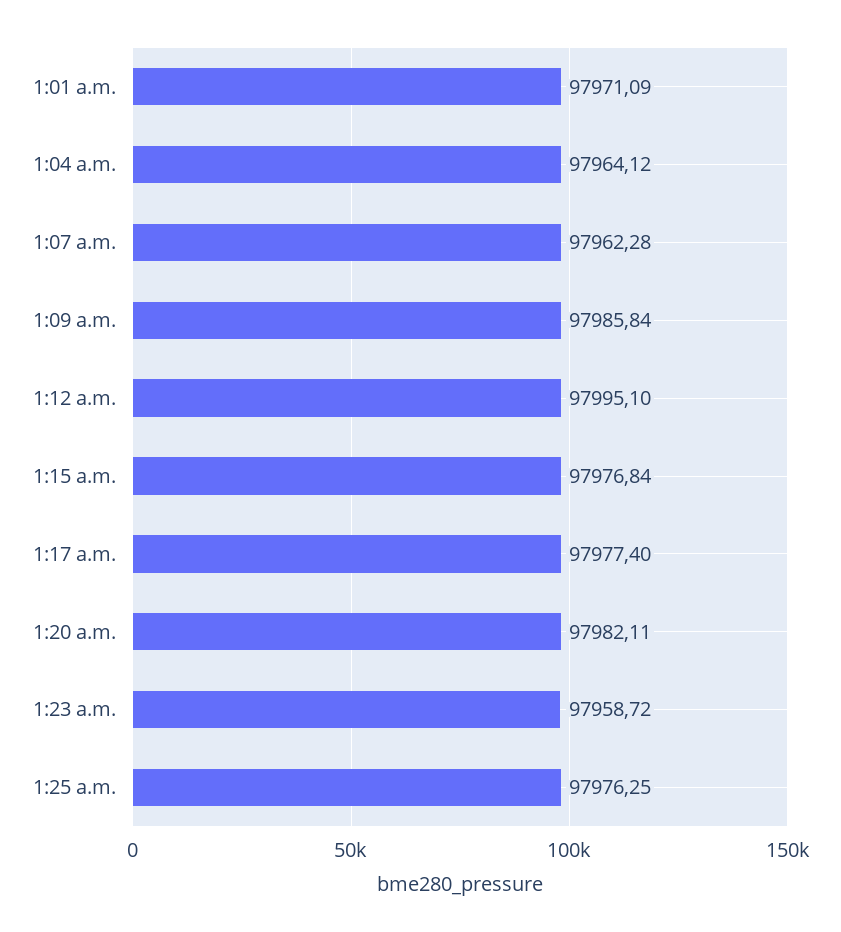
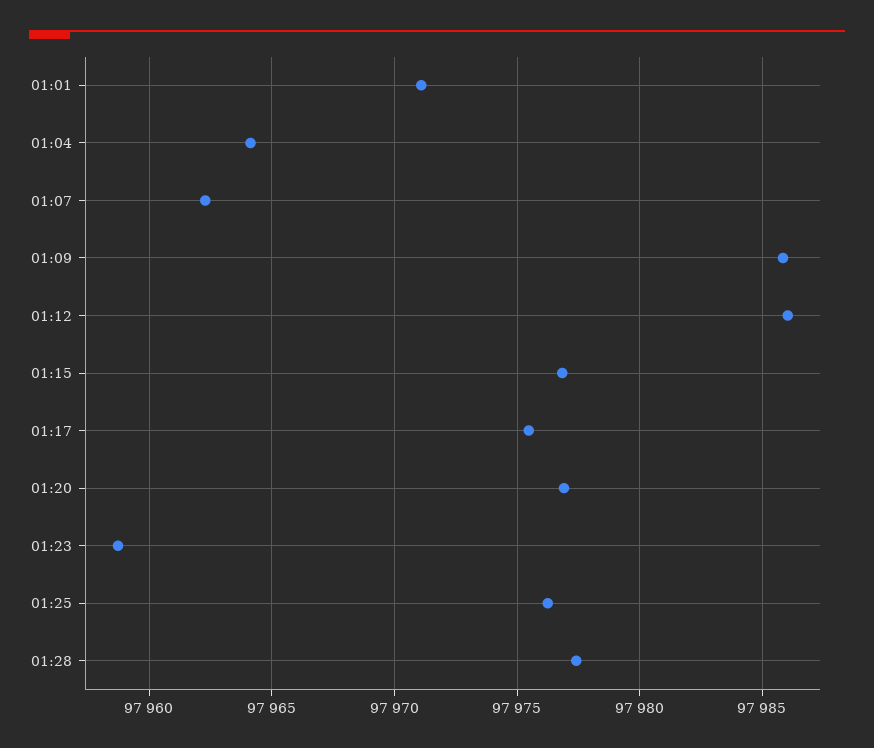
1:12 a.m.: 97995.1 -> 97986
1:17 a.m.: 97977.4 -> 97975.5
1:20 a.m.: 97982.11 -> 97977
01:28: none -> 97977.5

